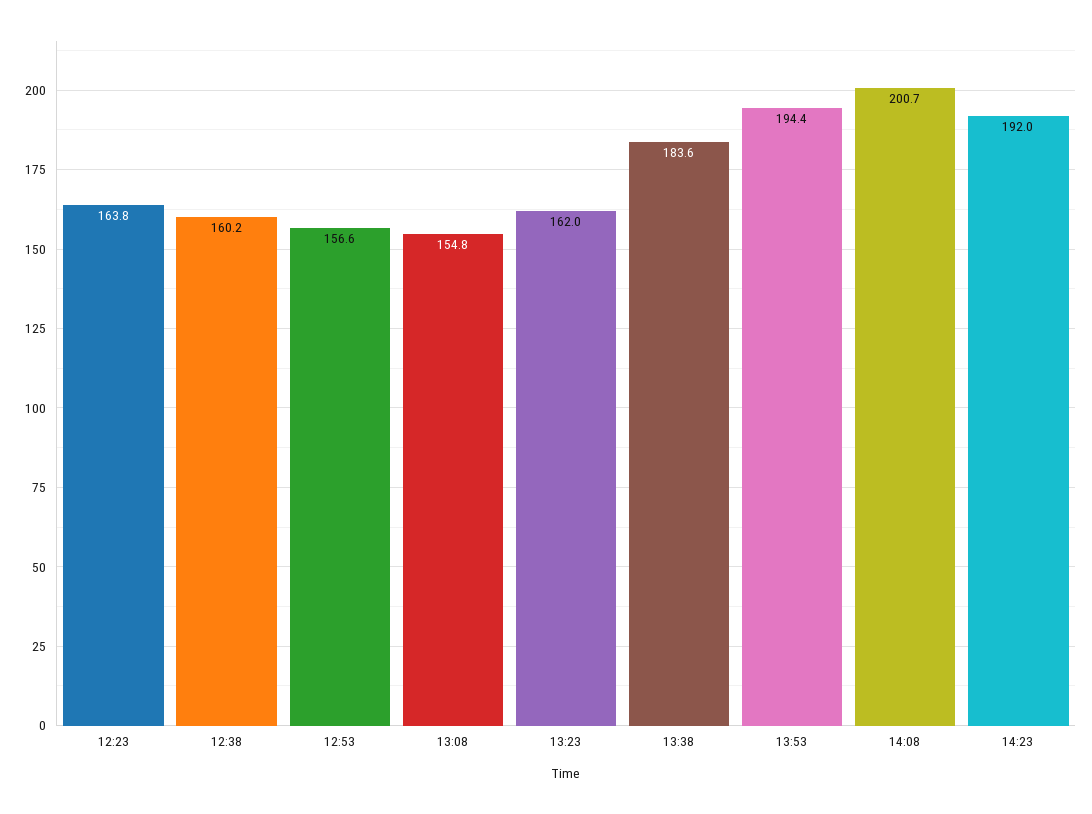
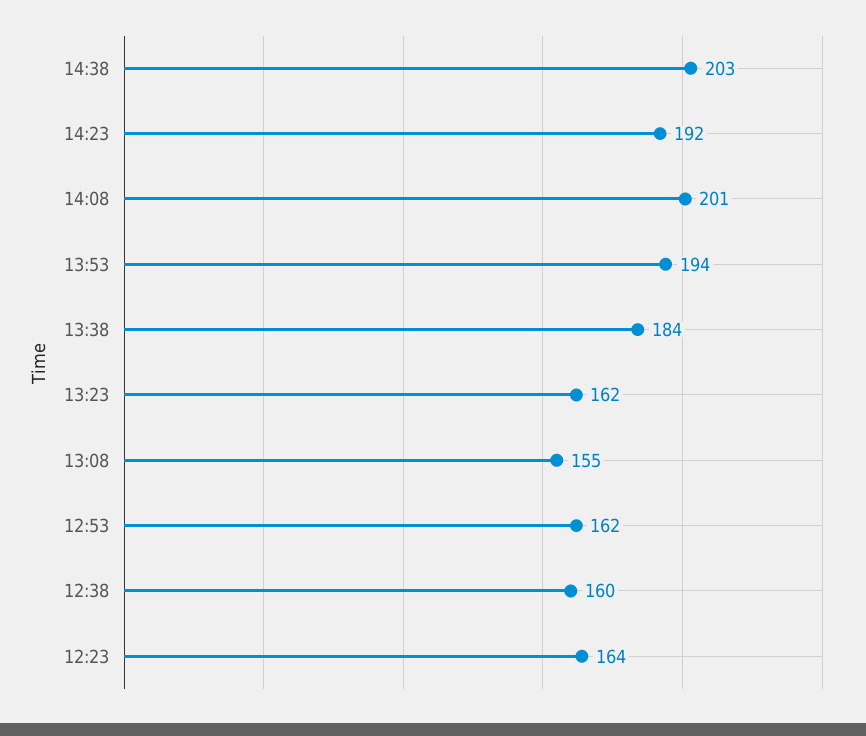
12:53: 156.6 -> 162
14:38: none -> 203

